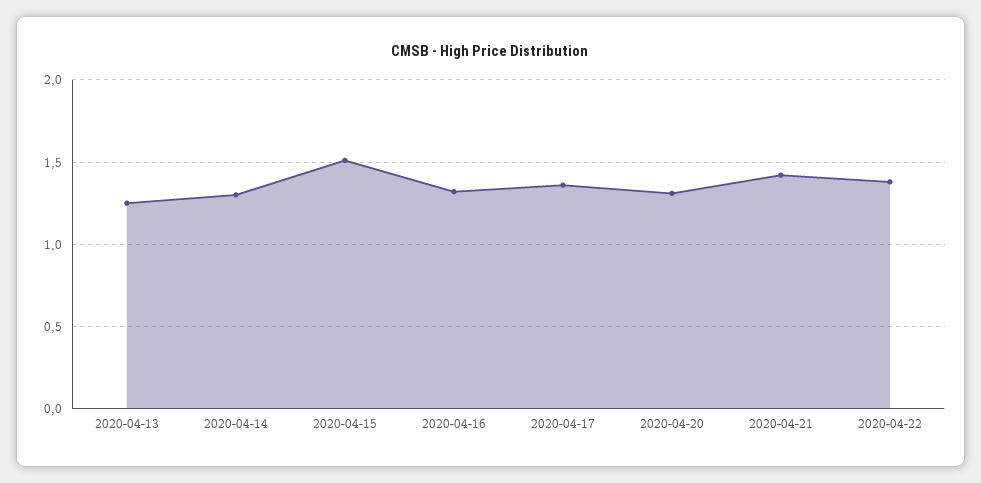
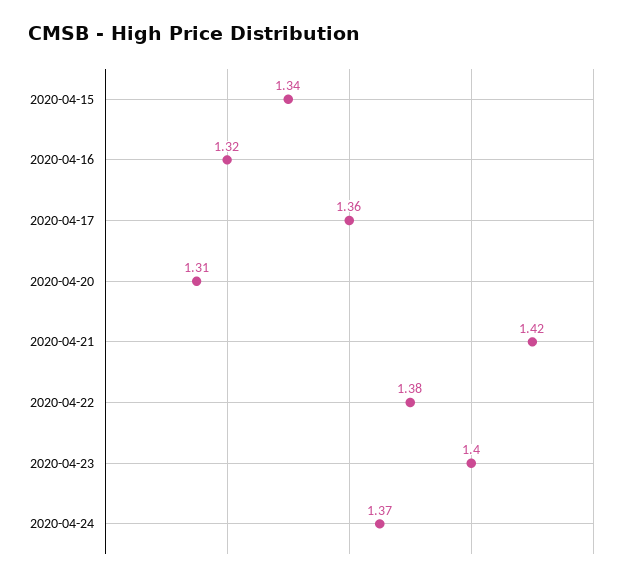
2020-04-13: 1.25 -> none
2020-04-14: 1.3 -> none
2020-04-15: 1.5 -> 1.34
2020-04-23: none -> 1.4
2020-04-24: none -> 1.37

